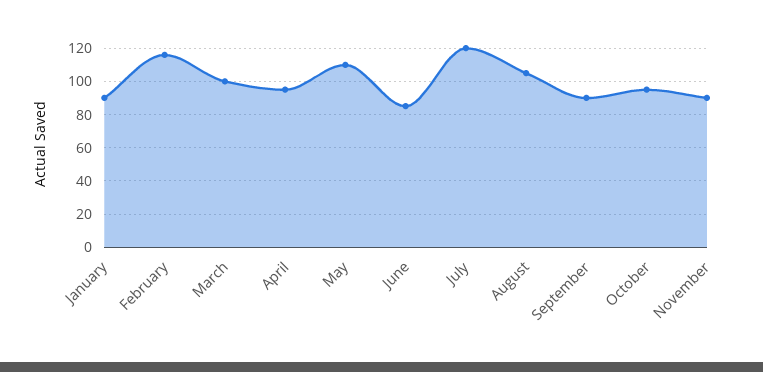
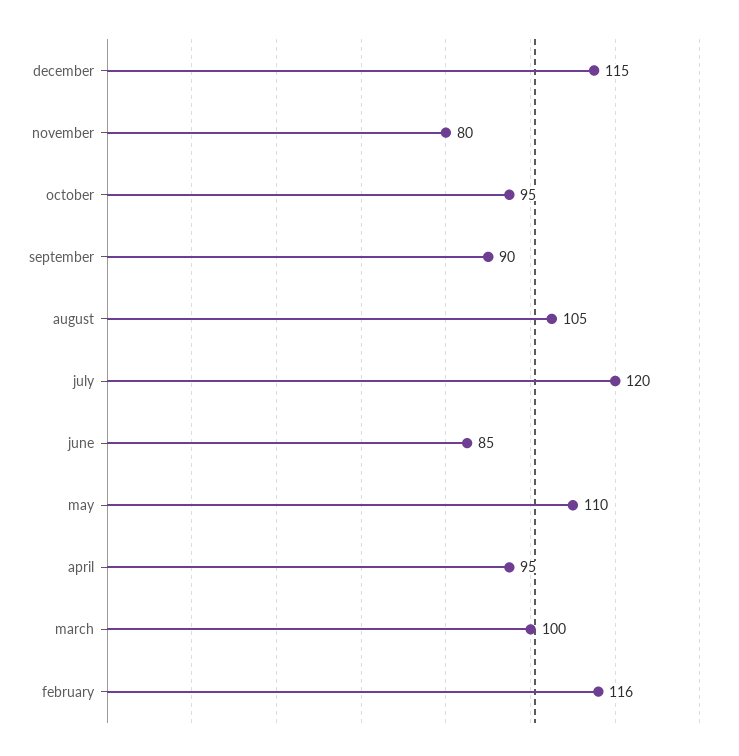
January: 90 -> none
November: 90 -> 80
december: none -> 115

